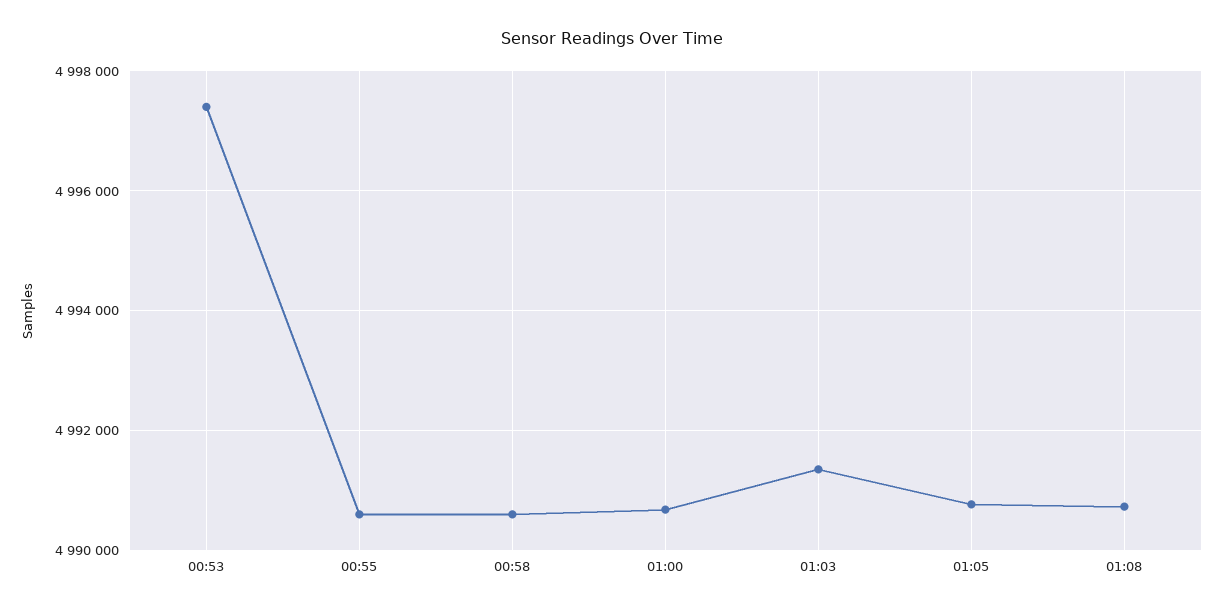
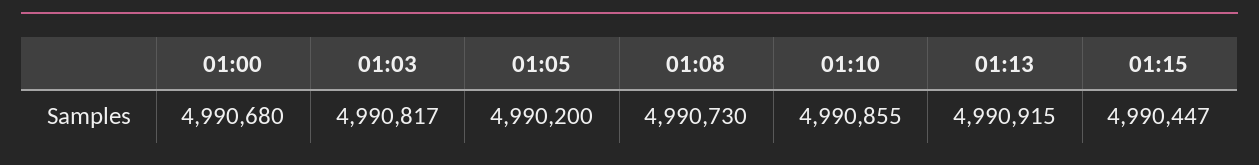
00:53: 4997400 -> none
00:55: 4990600 -> none
00:58: 4990600 -> none
01:03: 4991400 -> 4990817
01:05: 4990800 -> 4990200
01:10: none -> 4990855
01:13: none -> 4990915
01:15: none -> 4990447

